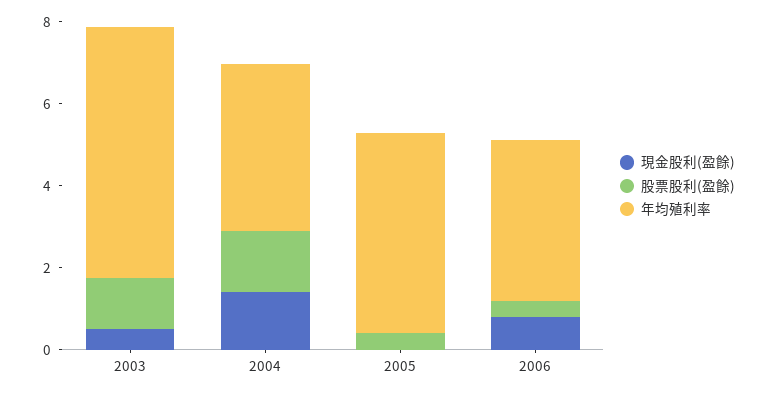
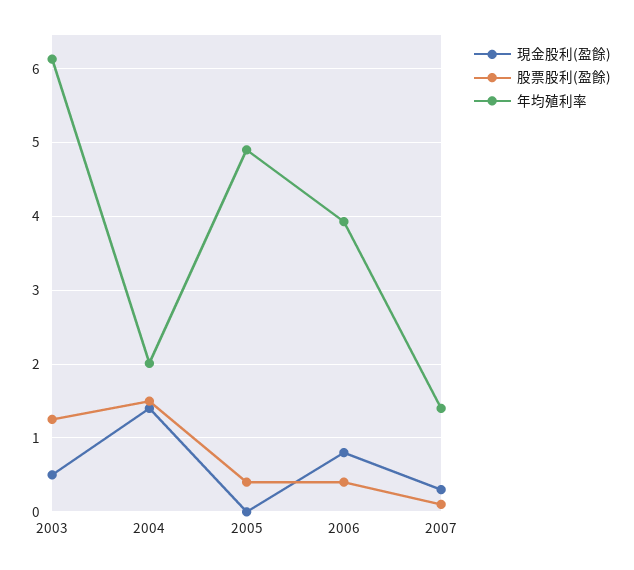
年均殖利率, 2004: 4 -> 2
現金股利(盈餘), 2007: none -> 0.3
股票股利(盈餘), 2007: none -> 0.1
年均殖利率, 2007: none -> 1.4

